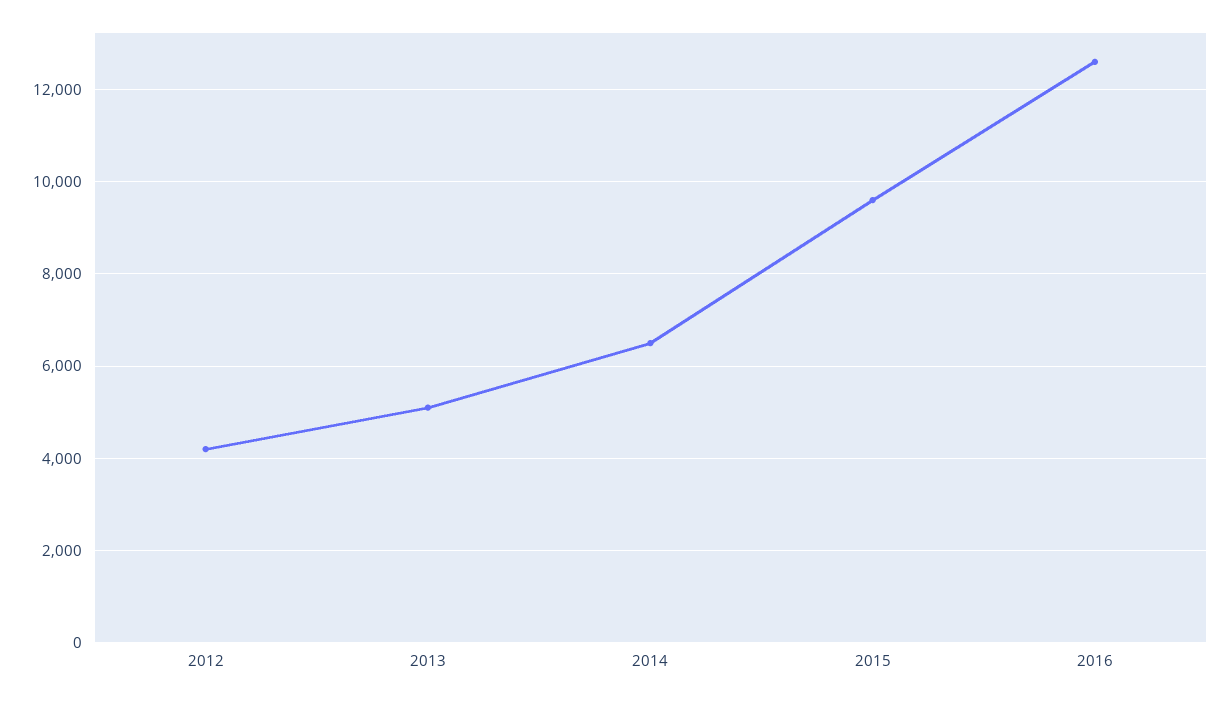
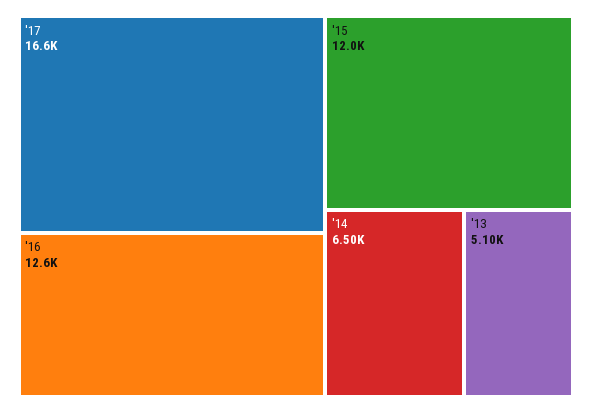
2012: 4200 -> none
2015: 9600 -> 12000
'17: none -> 16600

